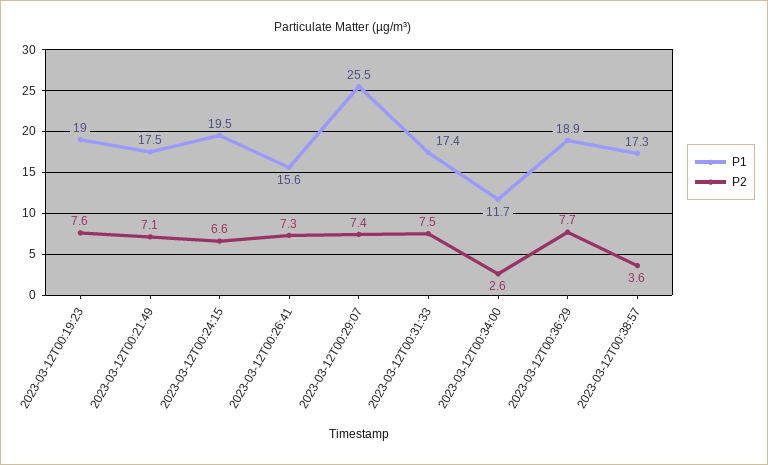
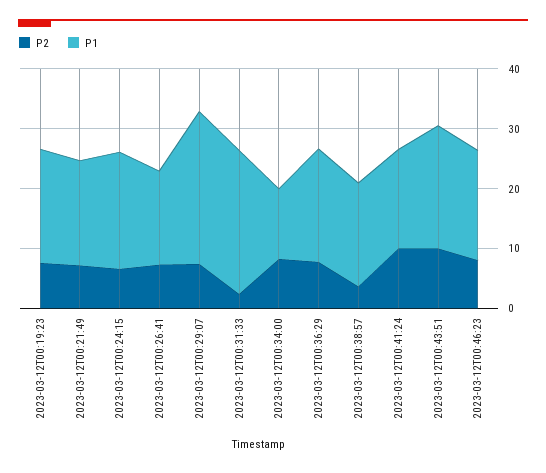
P1, 2023-03-12T00:31:33: 17.4 -> 24
P2, 2023-03-12T00:31:33: 7.5 -> 2
P2, 2023-03-12T00:34:00: 2.6 -> 8
P2, 2023-03-12T00:41:24: none -> 10
P1, 2023-03-12T00:41:24: none -> 16
P2, 2023-03-12T00:43:51: none -> 10
P1, 2023-03-12T00:43:51: none -> 20
P2, 2023-03-12T00:46:23: none -> 8
P1, 2023-03-12T00:46:23: none -> 18

